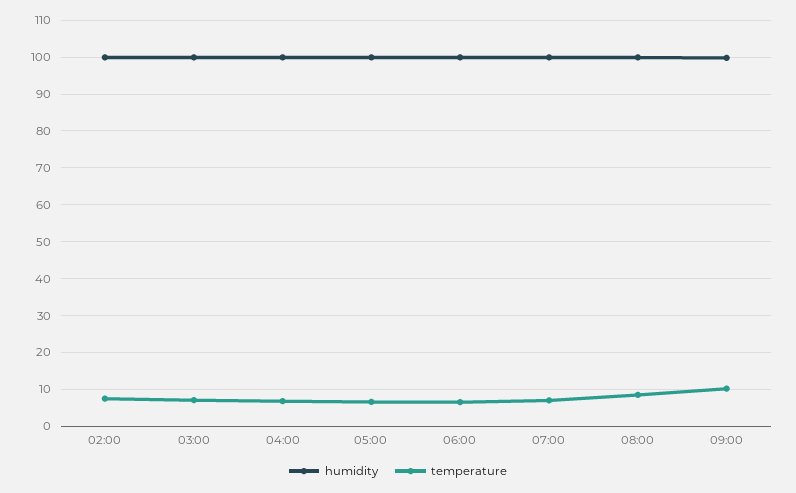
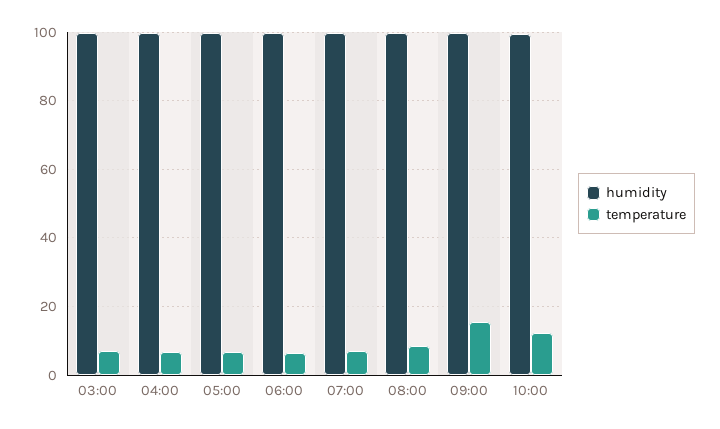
humidity, 02:00: 100 -> none
temperature, 02:00: 8 -> none
temperature, 09:00: 10 -> 16
humidity, 10:00: none -> 100
temperature, 10:00: none -> 12

